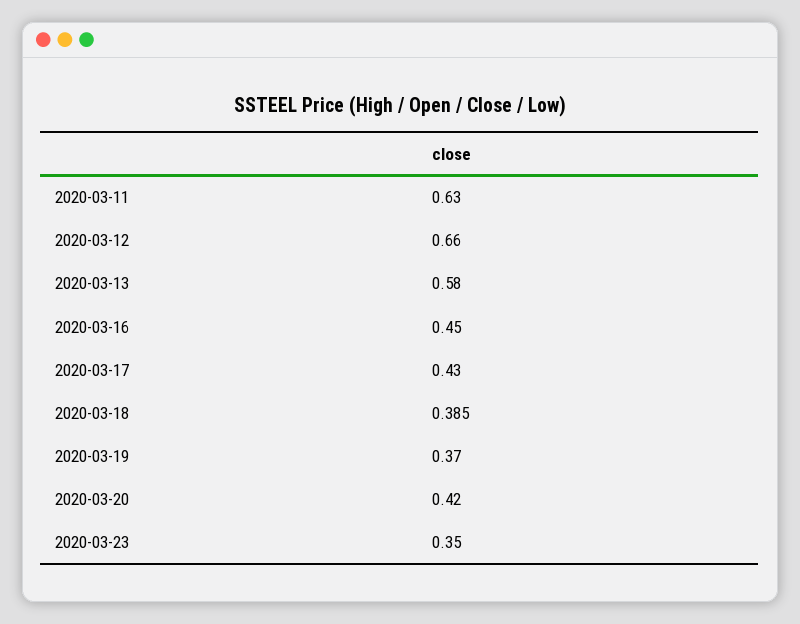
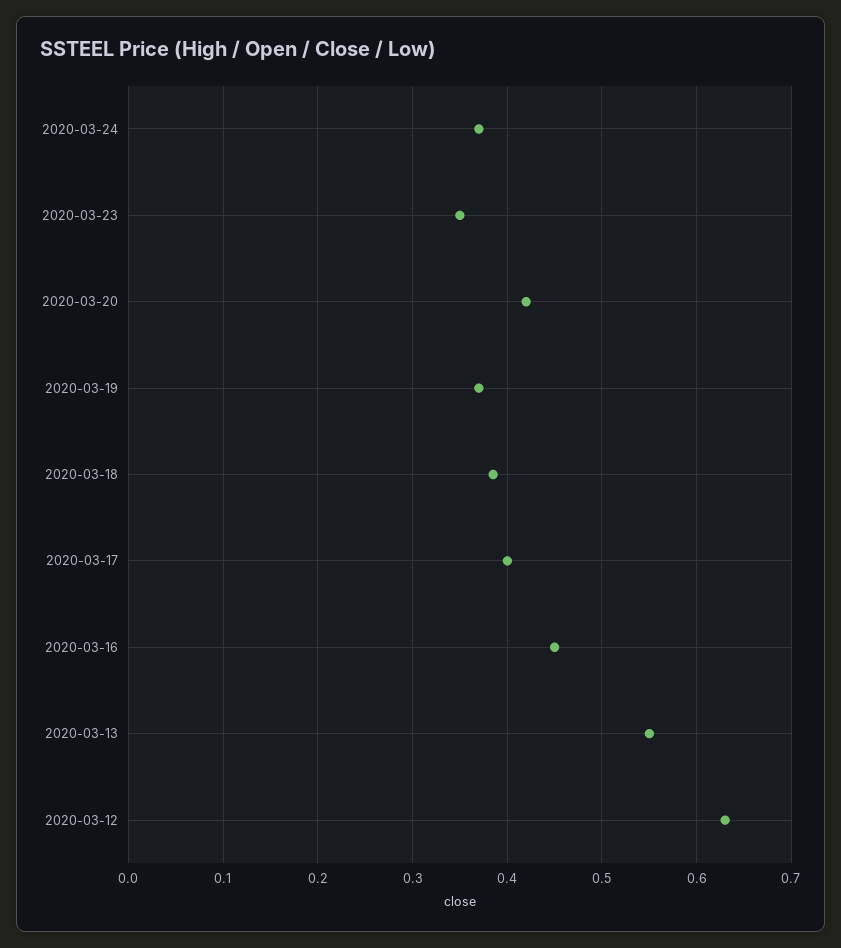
2020-03-11: 0.63 -> none
2020-03-12: 0.66 -> 0.63
2020-03-13: 0.58 -> 0.55
2020-03-17: 0.43 -> 0.4
2020-03-24: none -> 0.37

